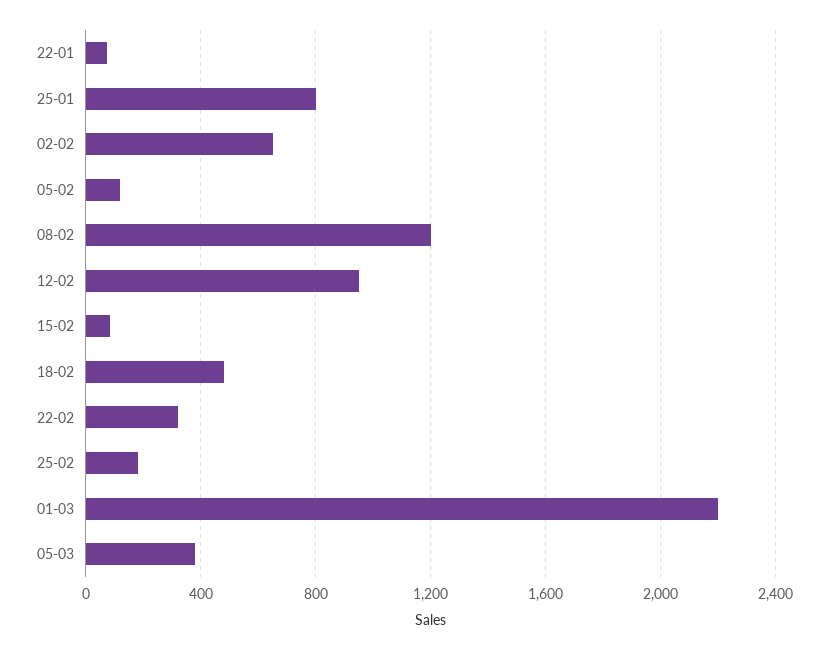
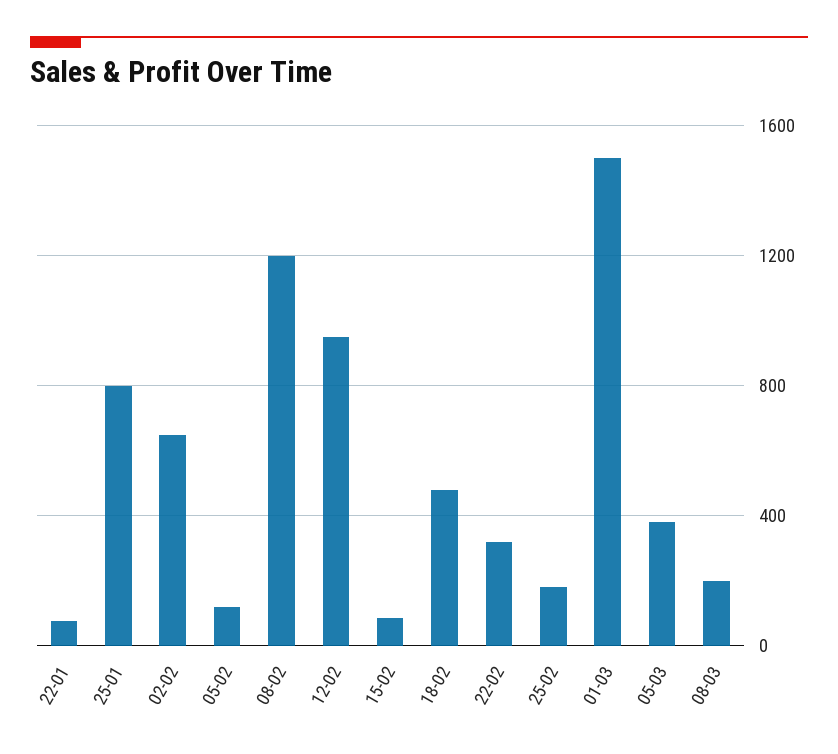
01-03: 2200 -> 1500
08-03: none -> 200

